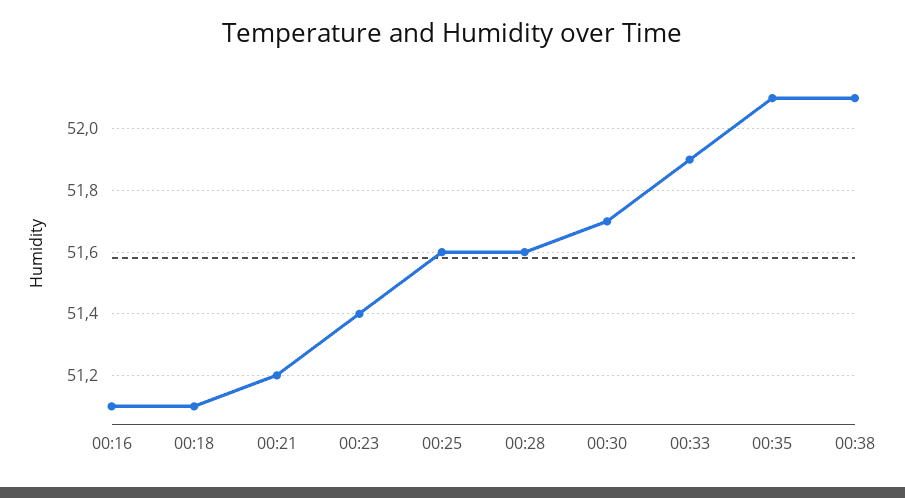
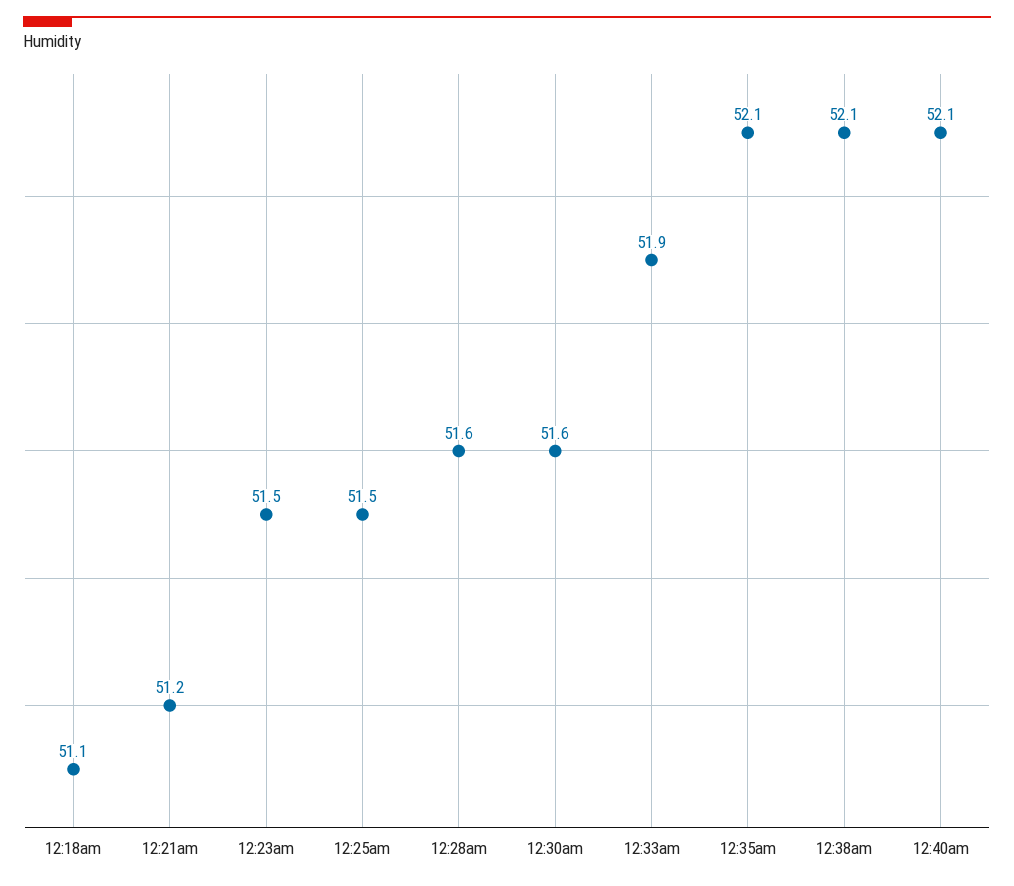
00:16: 51.1 -> none
00:23: 51.4 -> 51.5
00:25: 51.6 -> 51.5
00:30: 51.7 -> 51.6
12:40am: none -> 52.1

